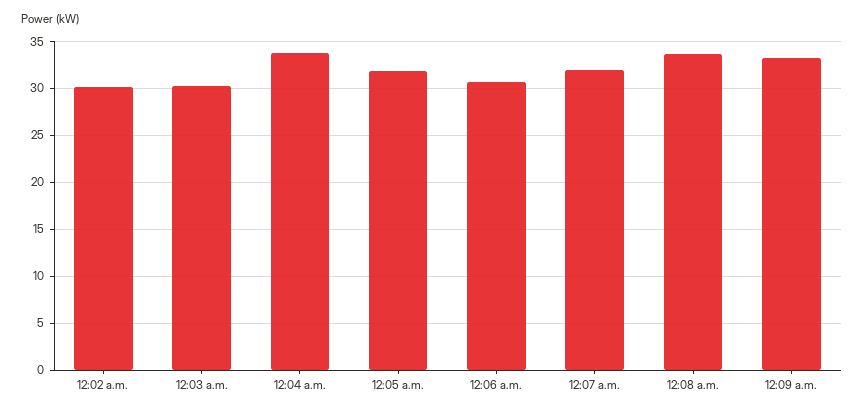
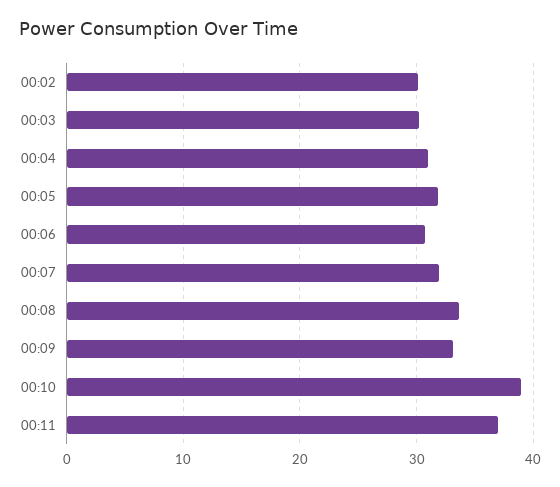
12:04 a.m.: 34 -> 31
00:10: none -> 39
00:11: none -> 37

